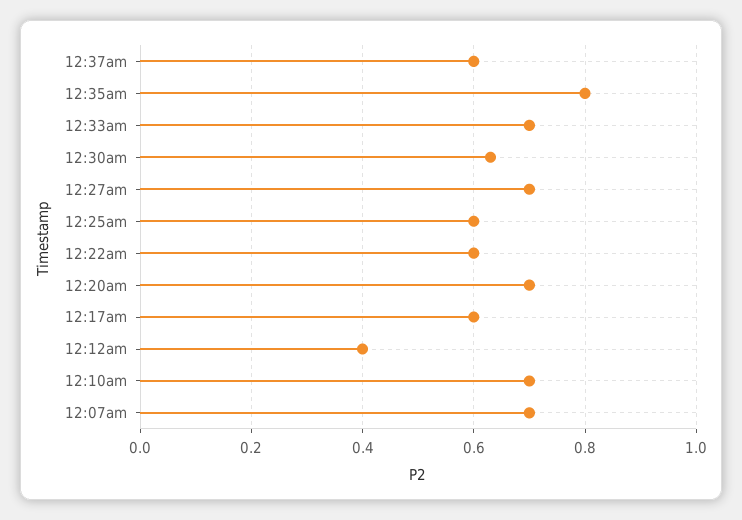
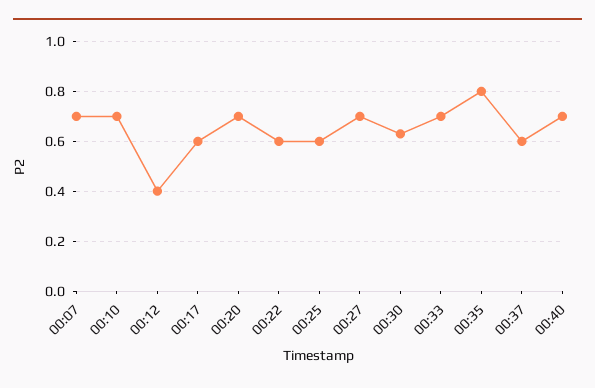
00:40: none -> 0.7

